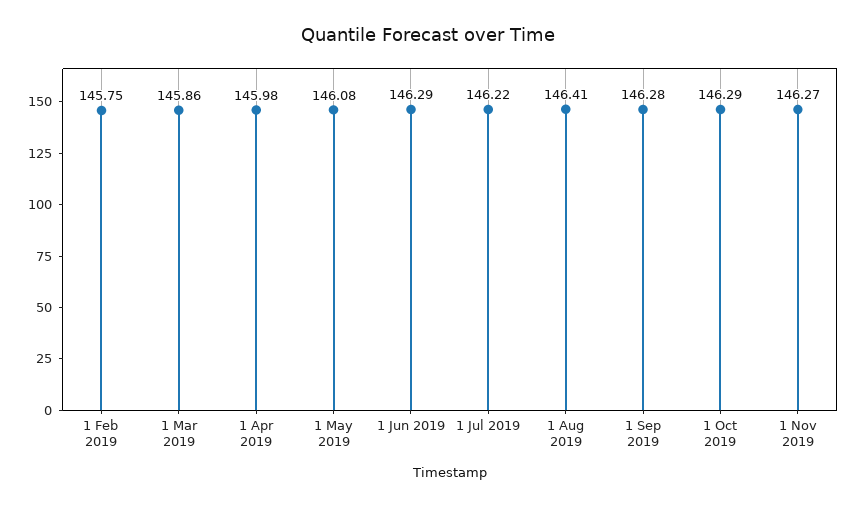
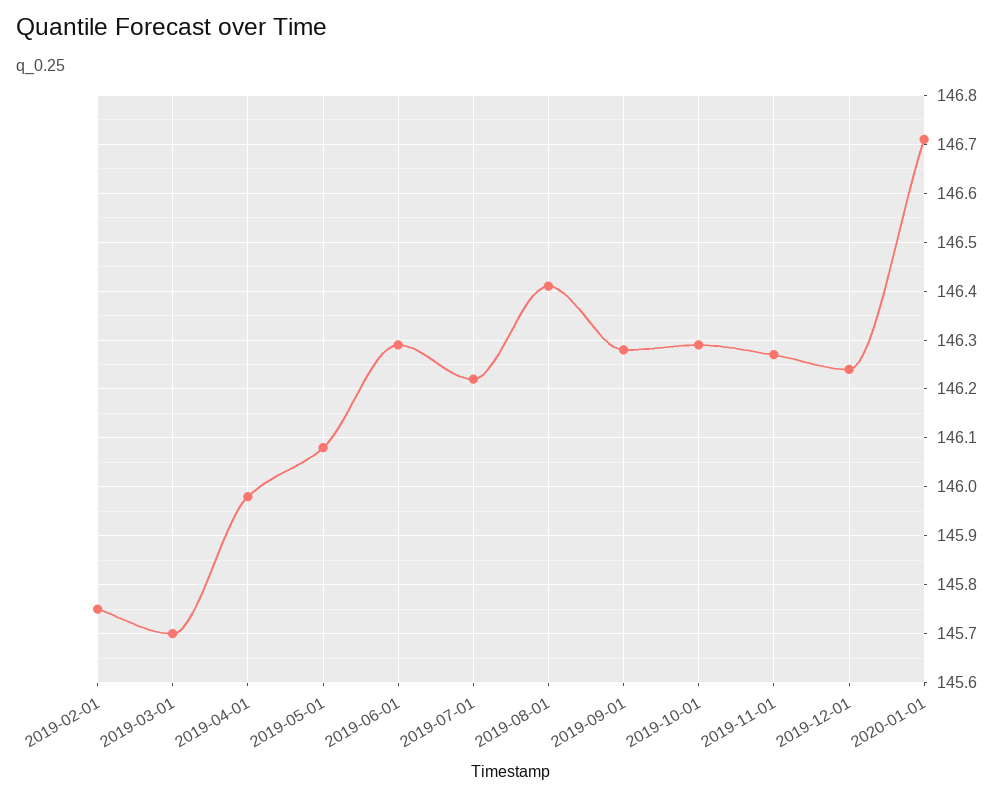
1 Mar 2019: 145.86 -> 145.7
2019-12-01: none -> 146.25
2020-01-01: none -> 146.7

